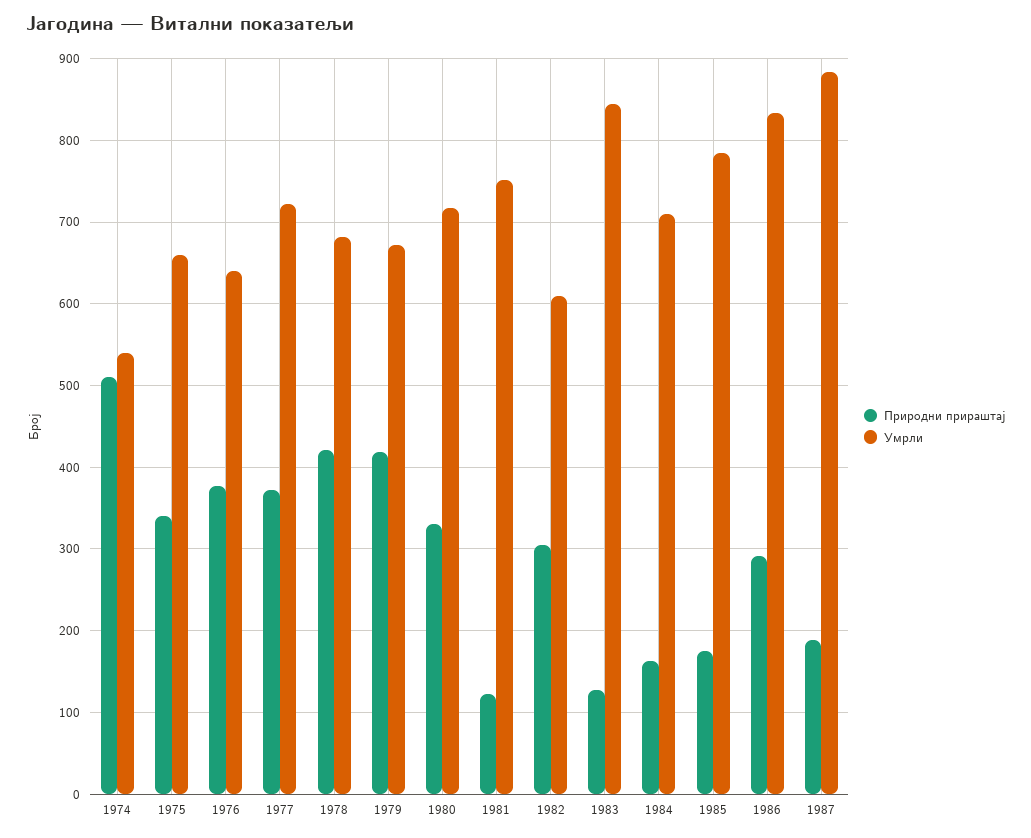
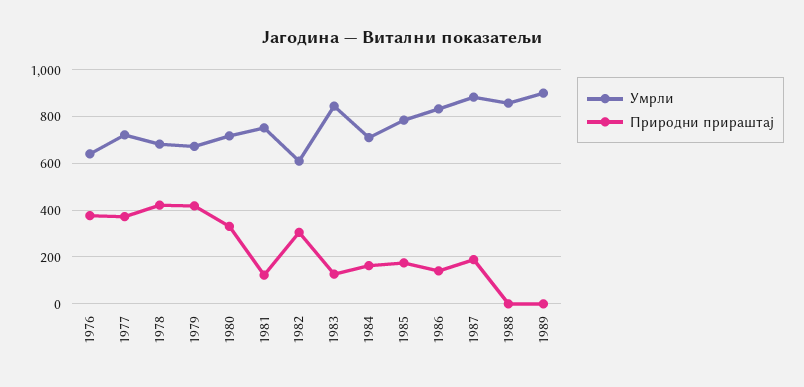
Природни прираштај, 1974: 510 -> none
Умрли, 1974: 540 -> none
Природни прираштај, 1975: 340 -> none
Умрли, 1975: 660 -> none
Природни прираштај, 1986: 290 -> 150
Умрли, 1988: none -> 850
Природни прираштај, 1988: none -> 0
Умрли, 1989: none -> 900
Природни прираштај, 1989: none -> 0

